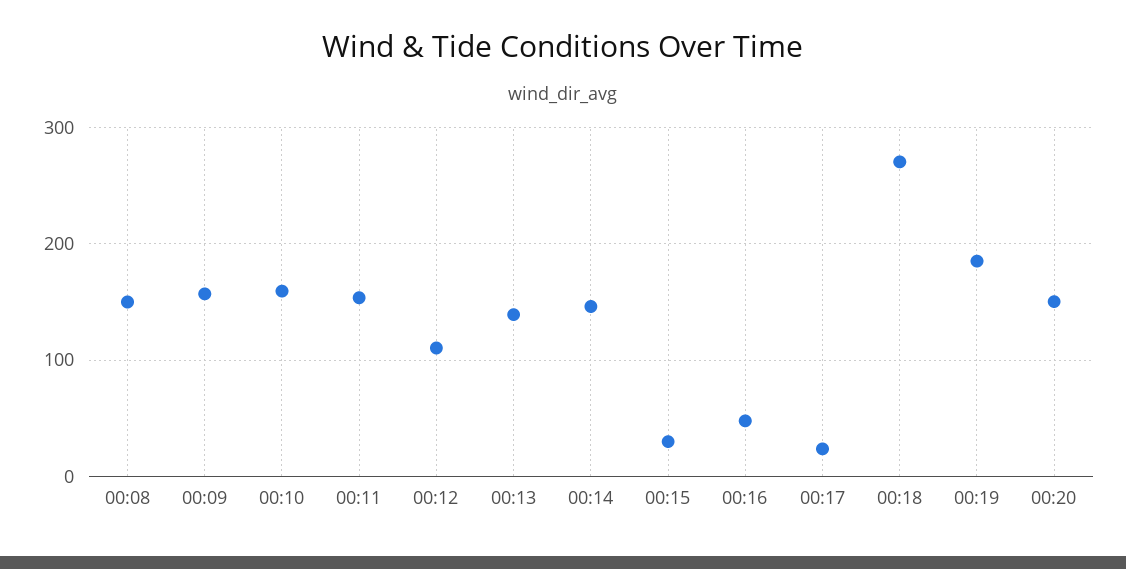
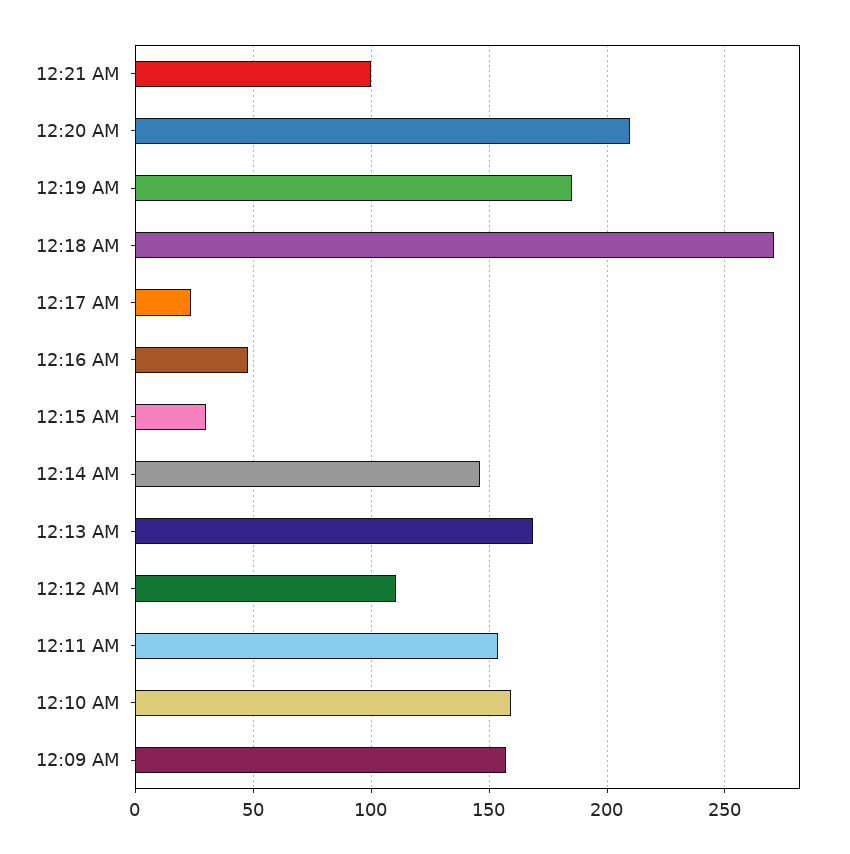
00:08: 150 -> none
00:13: 140 -> 170
00:20: 150 -> 210
12:21 AM: none -> 100

